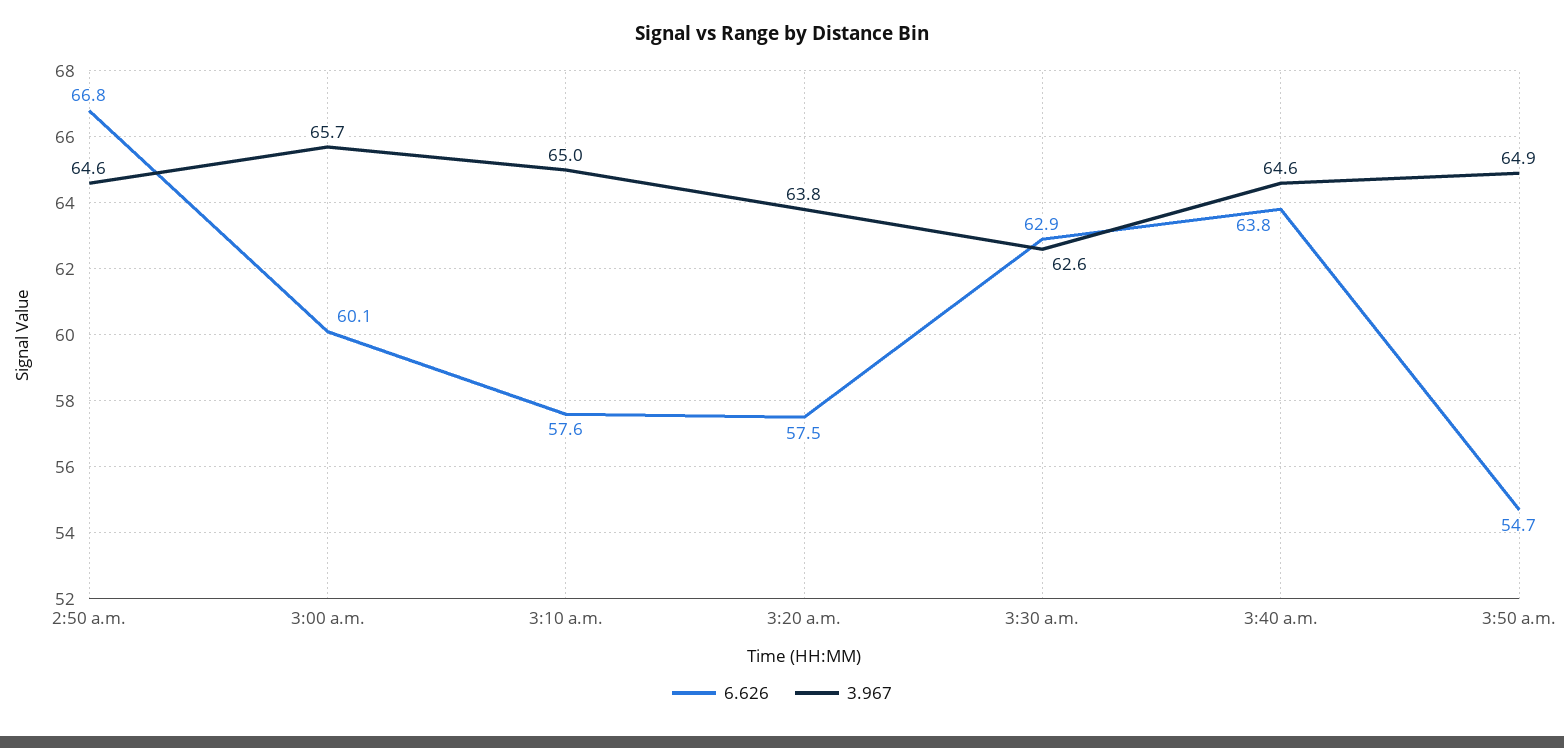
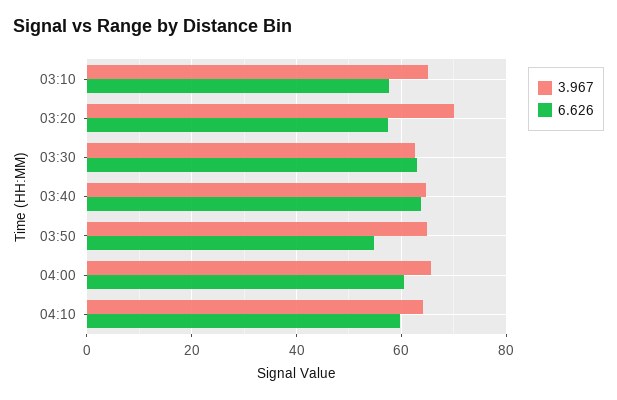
6.626, 2:50 a.m.: 66.8 -> none
3.967, 2:50 a.m.: 64.6 -> none
6.626, 3:00 a.m.: 60.1 -> none
3.967, 3:00 a.m.: 65.7 -> none
3.967, 3:20 a.m.: 63.8 -> 70
3.967, 04:00: none -> 66
6.626, 04:00: none -> 60
3.967, 04:10: none -> 64
6.626, 04:10: none -> 60

